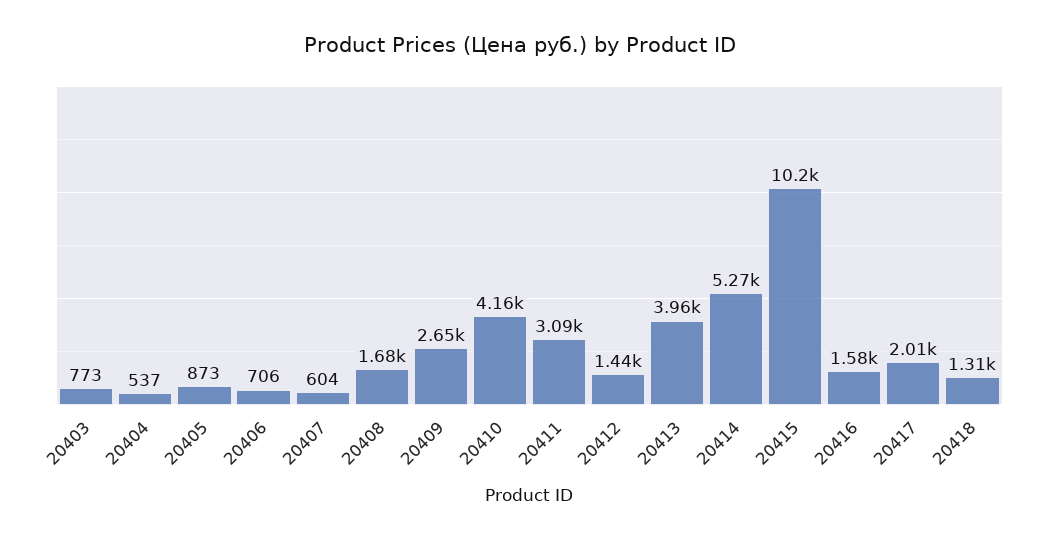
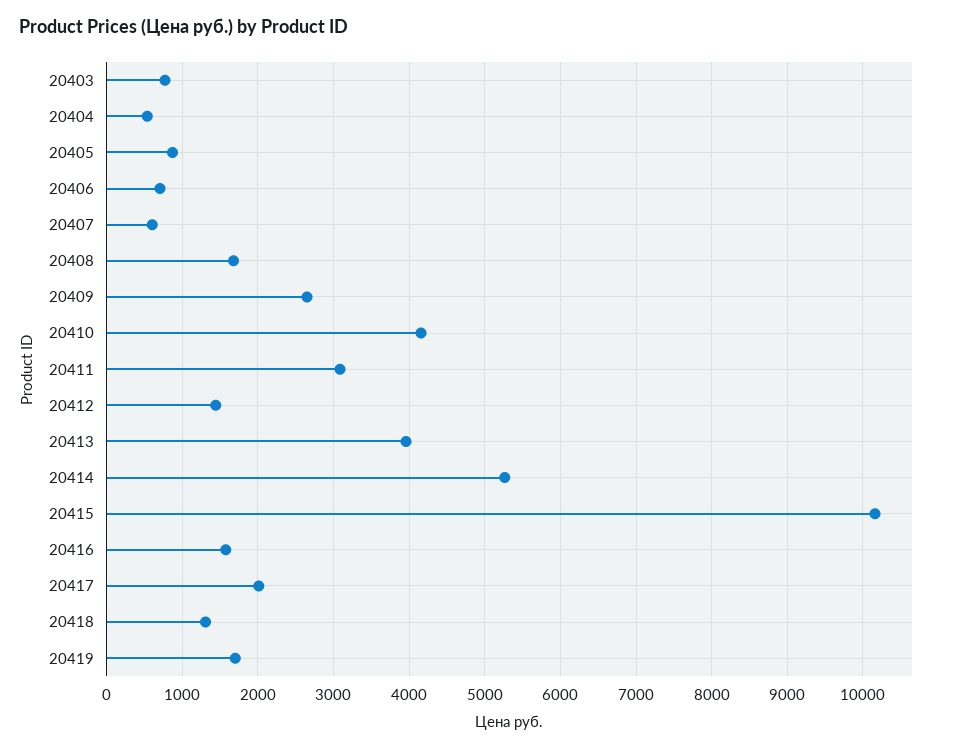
20419: none -> 1700

